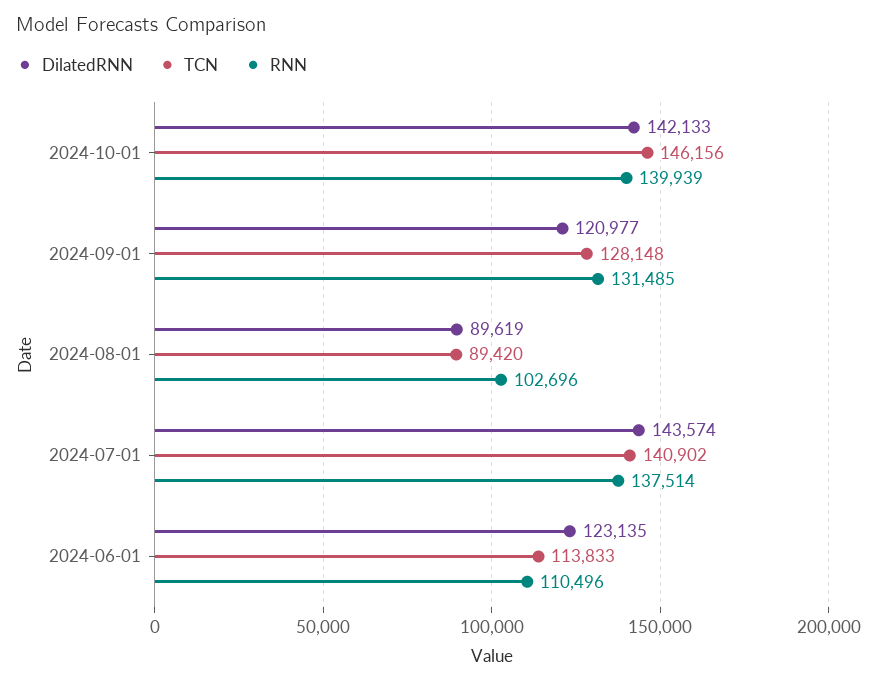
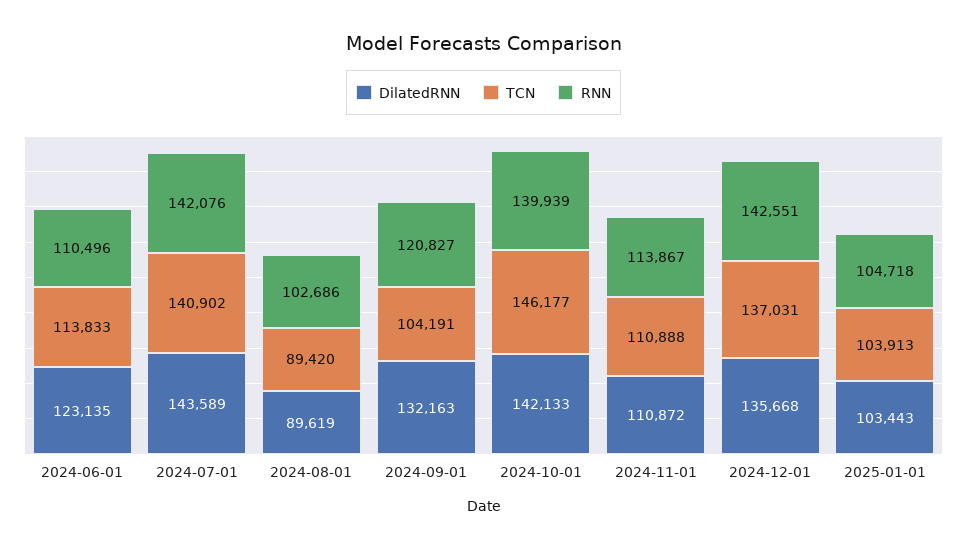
TCN, 2024-10-01: 146156 -> 146177
DilatedRNN, 2024-09-01: 120977 -> 132163
TCN, 2024-09-01: 128148 -> 104191
RNN, 2024-09-01: 131485 -> 120827
RNN, 2024-08-01: 102696 -> 102686
DilatedRNN, 2024-07-01: 143574 -> 143589
RNN, 2024-07-01: 137514 -> 142076
DilatedRNN, 2024-11-01: none -> 110872
TCN, 2024-11-01: none -> 110888
RNN, 2024-11-01: none -> 113867
DilatedRNN, 2024-12-01: none -> 135668
TCN, 2024-12-01: none -> 137031
RNN, 2024-12-01: none -> 142551
DilatedRNN, 2025-01-01: none -> 103443
TCN, 2025-01-01: none -> 103913
RNN, 2025-01-01: none -> 104718

